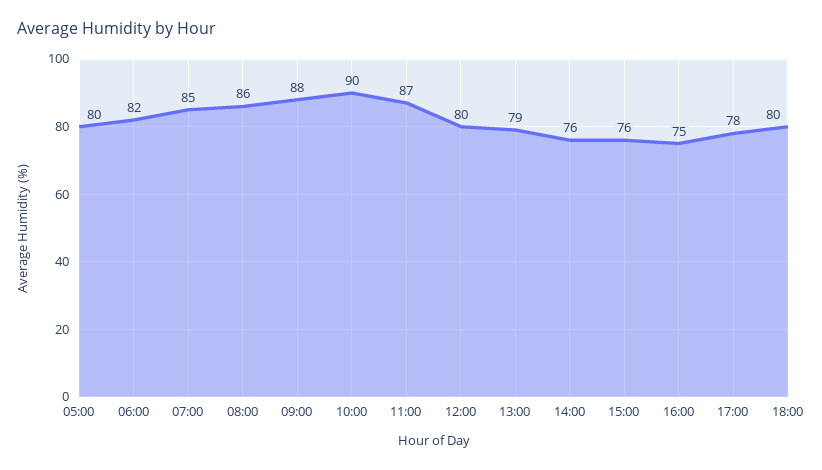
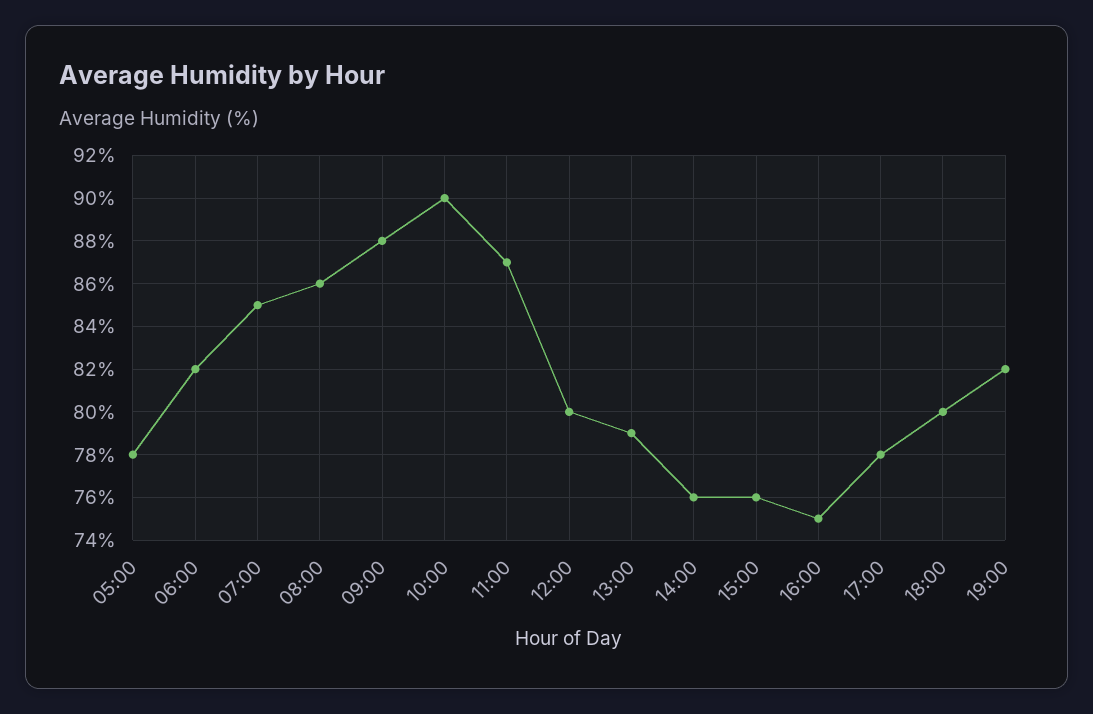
05:00: 80 -> 78
19:00: none -> 82

